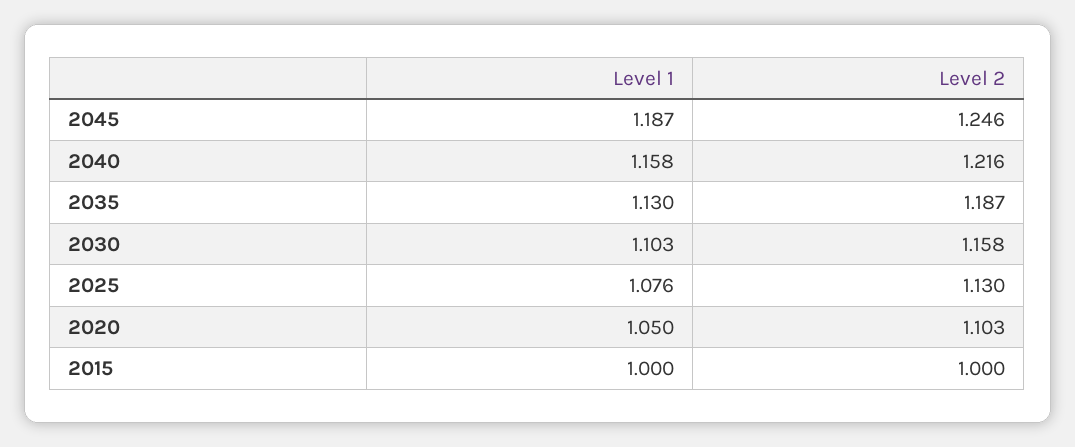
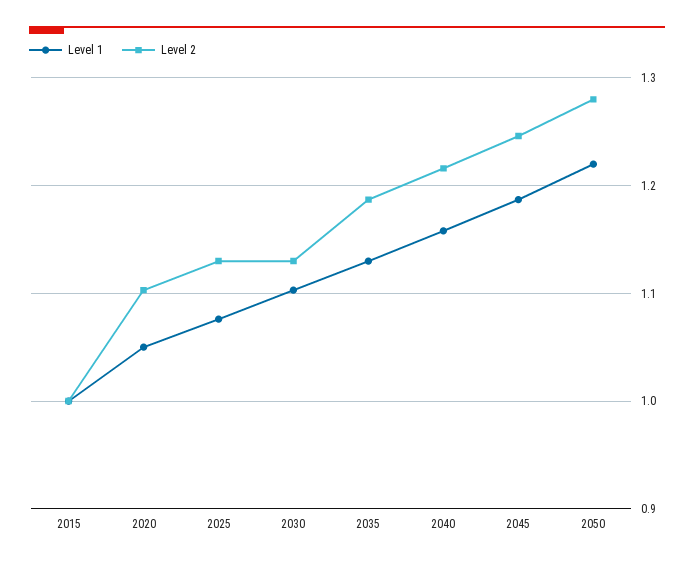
Level 2, 2030: 1.158 -> 1.13
Level 1, 2050: none -> 1.22
Level 2, 2050: none -> 1.28

